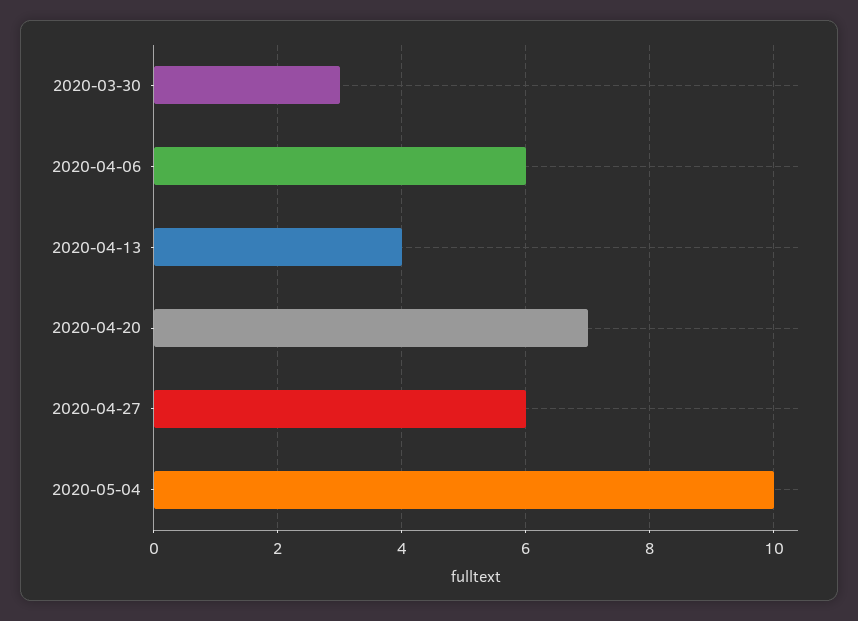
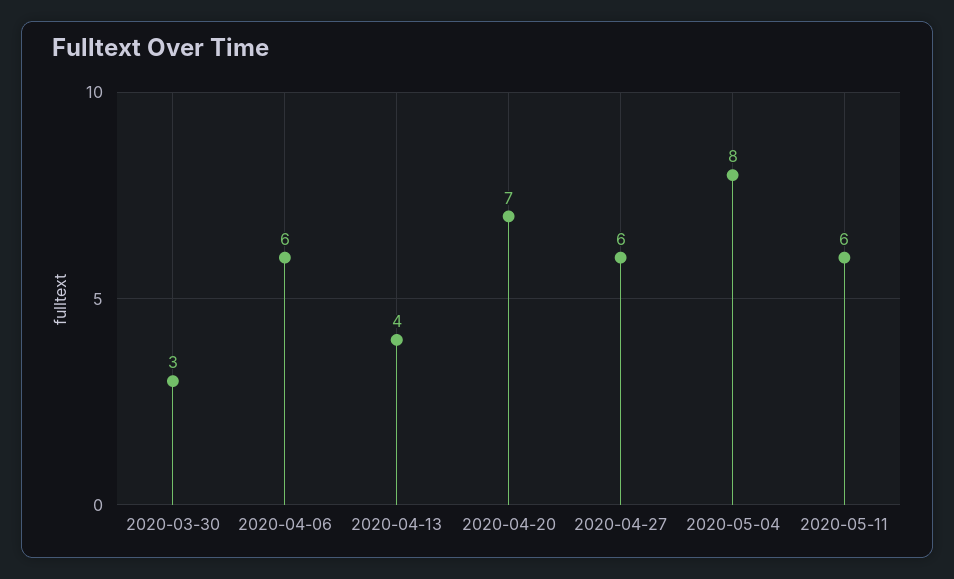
2020-05-04: 10 -> 8
2020-05-11: none -> 6

